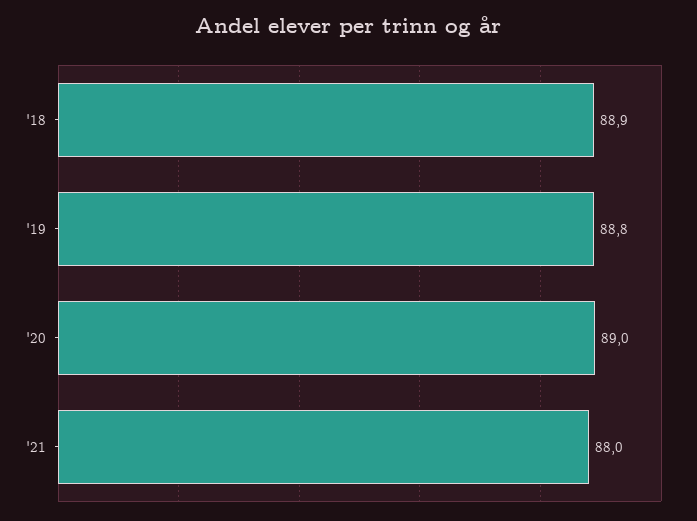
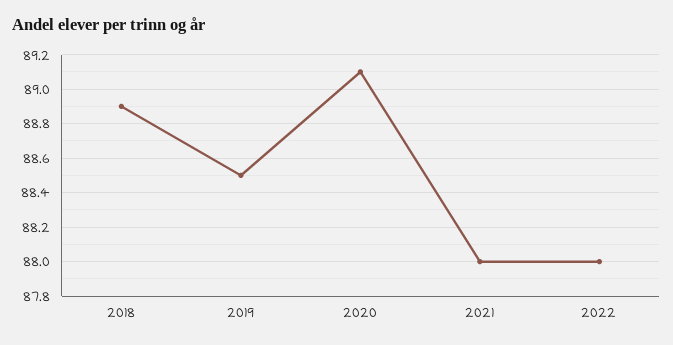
'19: 88.8 -> 88.5
'20: 89 -> 89.1
2022: none -> 88

